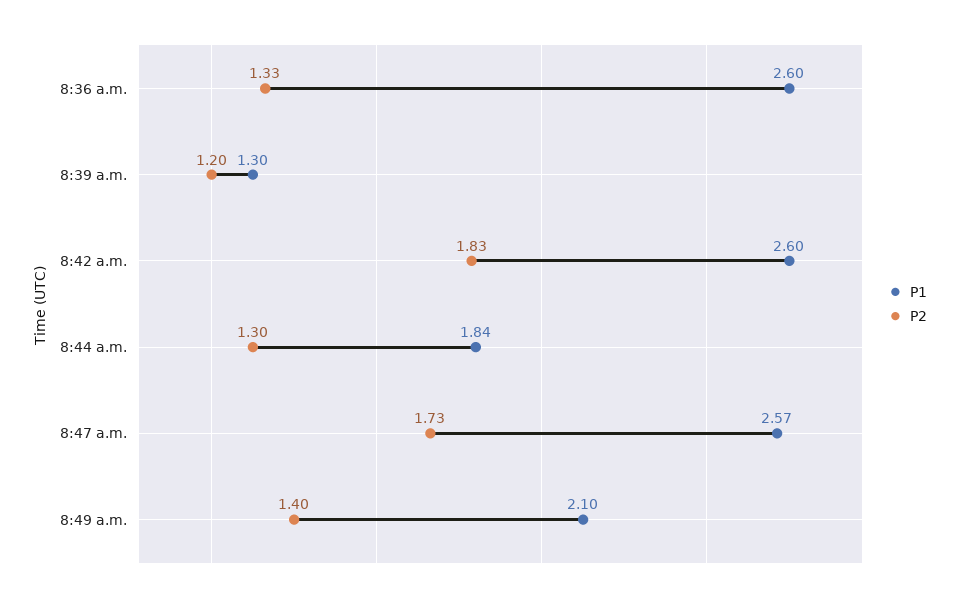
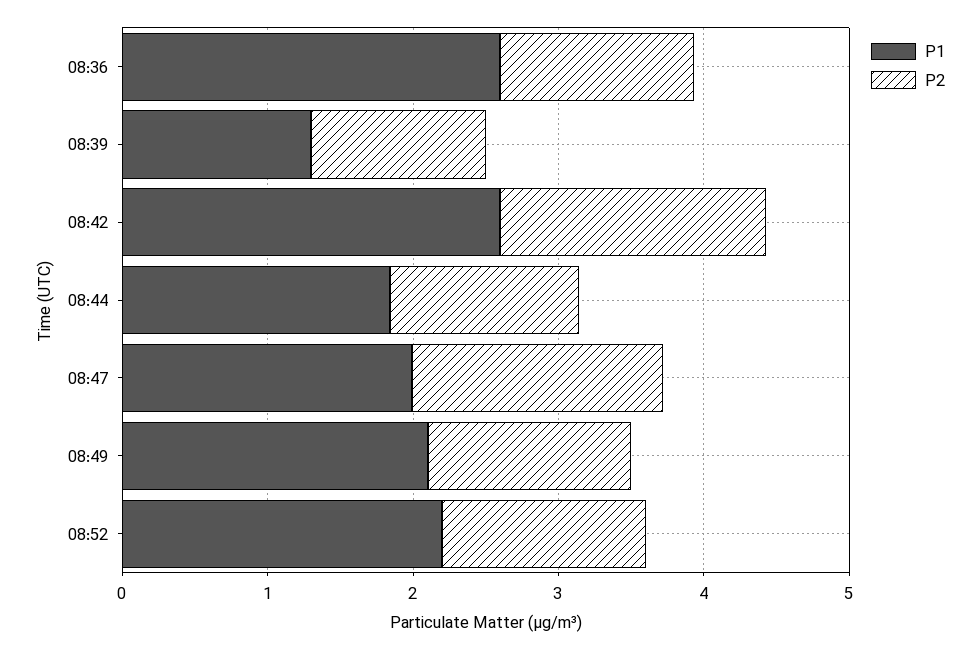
P1, 8:47 a.m.: 2.57 -> 2
P1, 08:52: none -> 2.2
P2, 08:52: none -> 1.4

